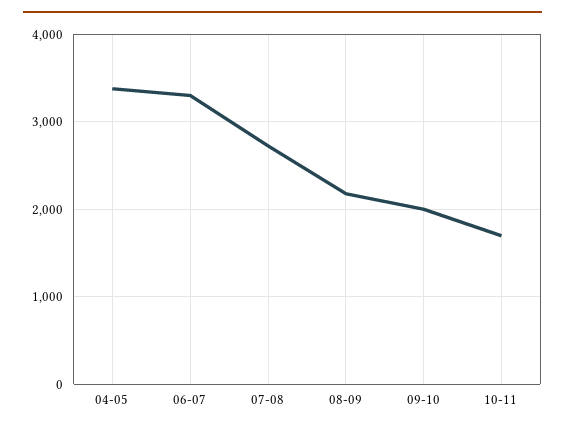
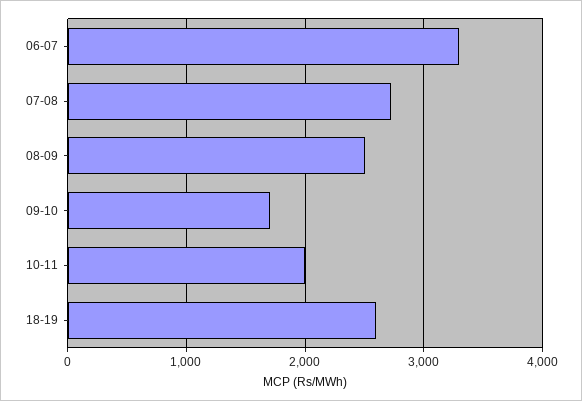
04-05: 3400 -> none
08-09: 2200 -> 2500
09-10: 2000 -> 1700
10-11: 1700 -> 2000
18-19: none -> 2600

